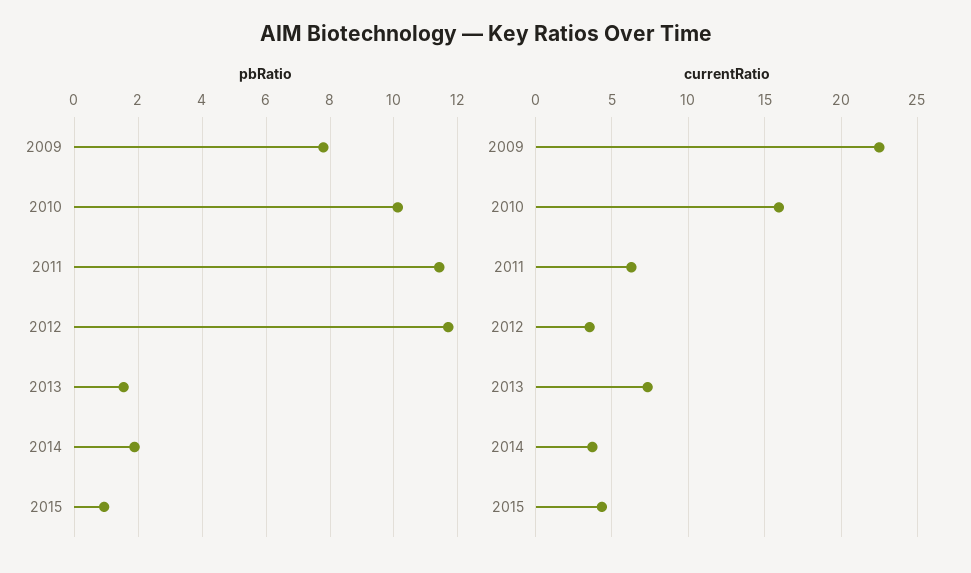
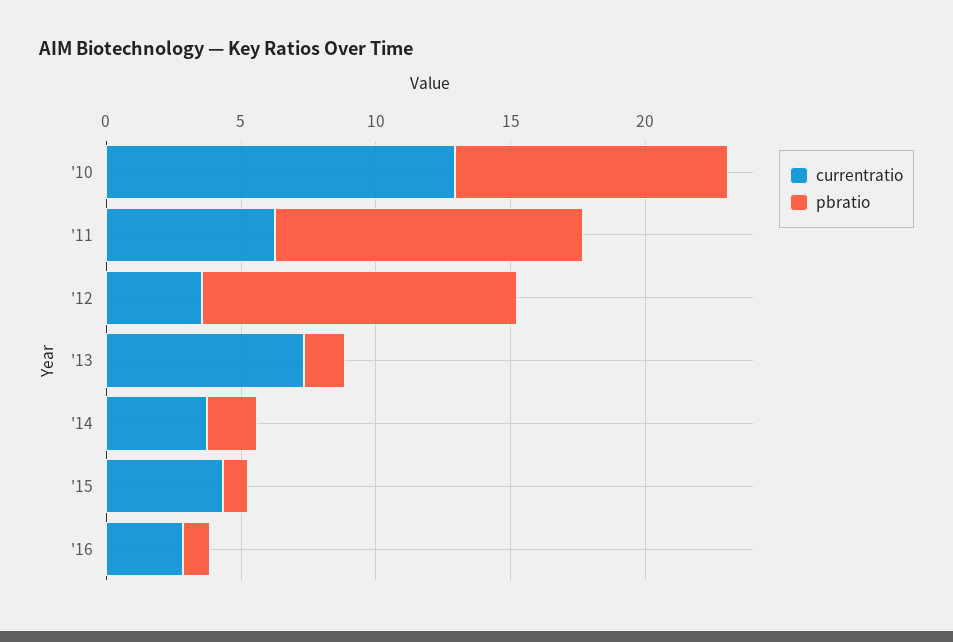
pbRatio, 2009: 7.8 -> none
currentRatio, 2009: 22.5 -> none
currentRatio, 2010: 16 -> 13
currentRatio, '16: none -> 3
pbRatio, '16: none -> 1

